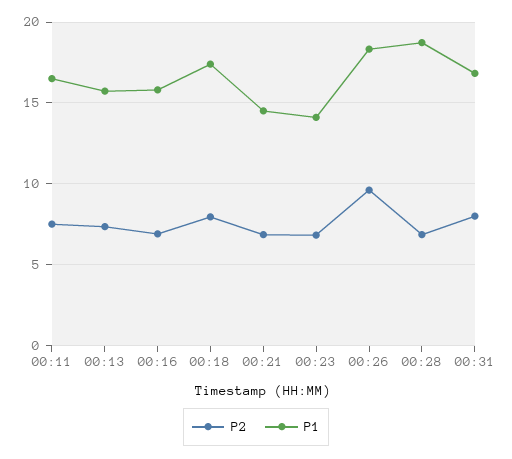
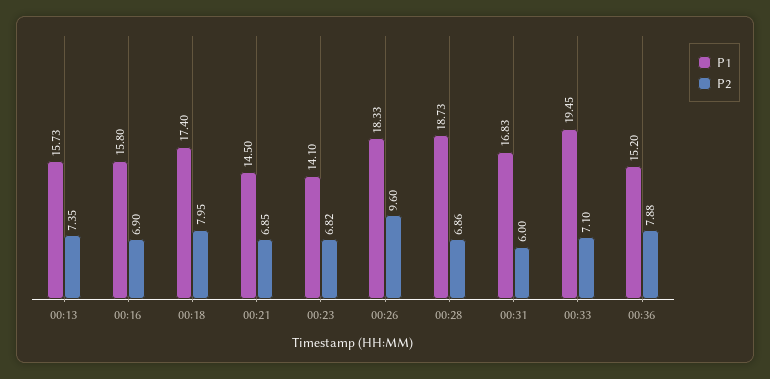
P2, 00:11: 7.5 -> none
P1, 00:11: 16.5 -> none
P2, 00:31: 8 -> 6
P1, 00:33: none -> 19.45
P2, 00:33: none -> 7.1
P1, 00:36: none -> 15.2
P2, 00:36: none -> 7.88

